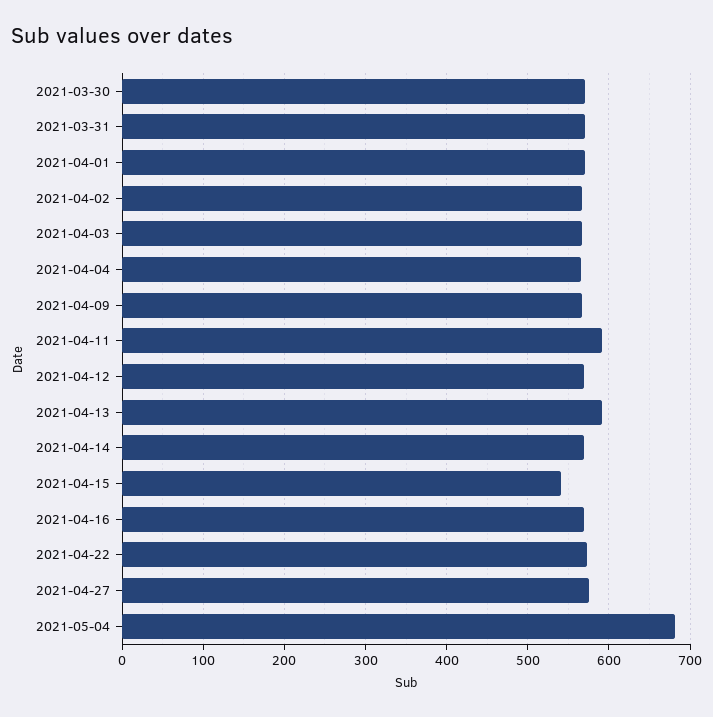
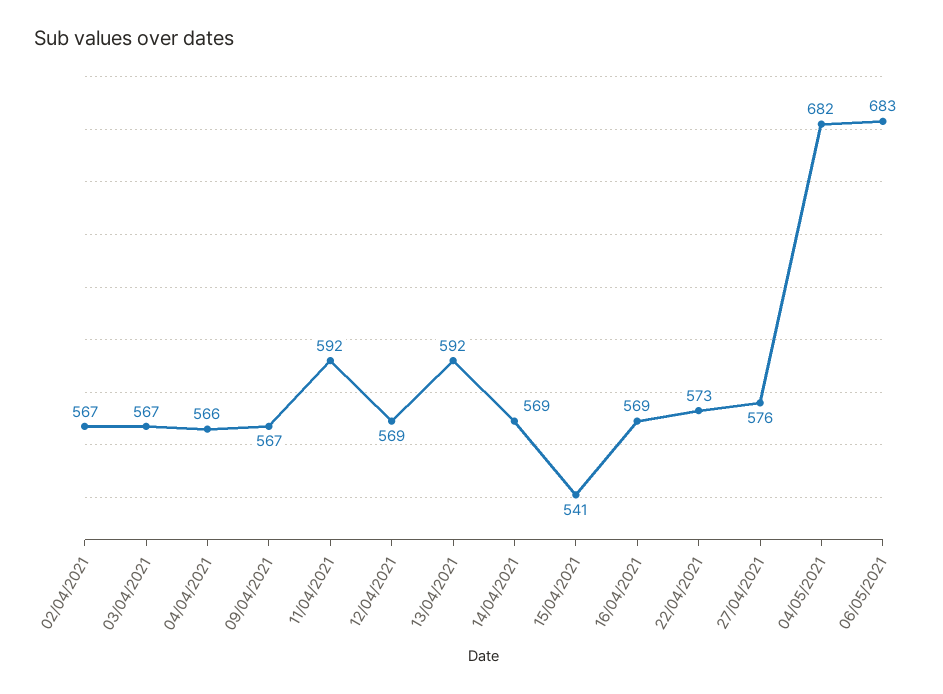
2021-03-30: 570 -> none
2021-03-31: 570 -> none
2021-04-01: 570 -> none
06/05/2021: none -> 683

